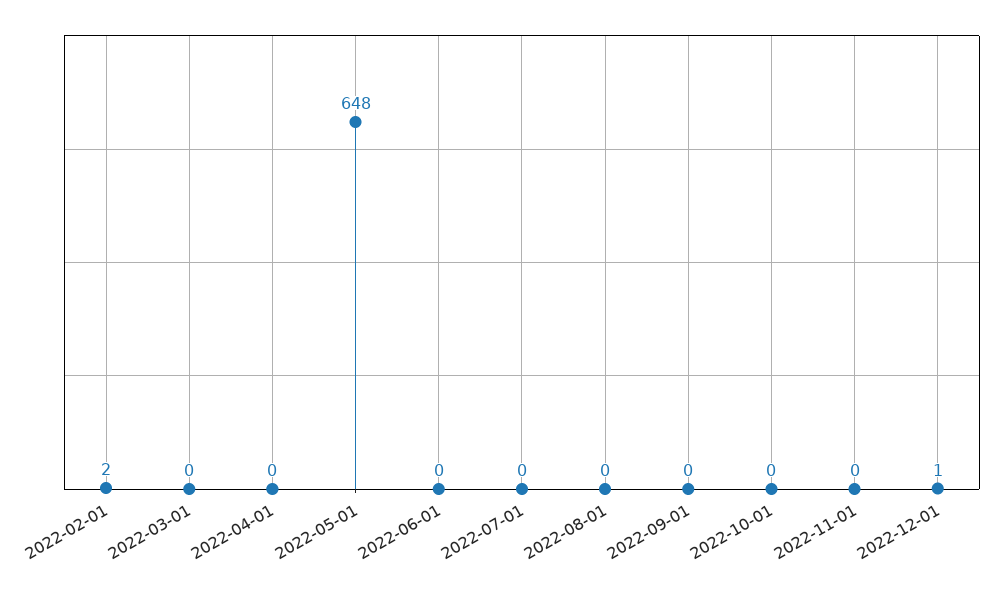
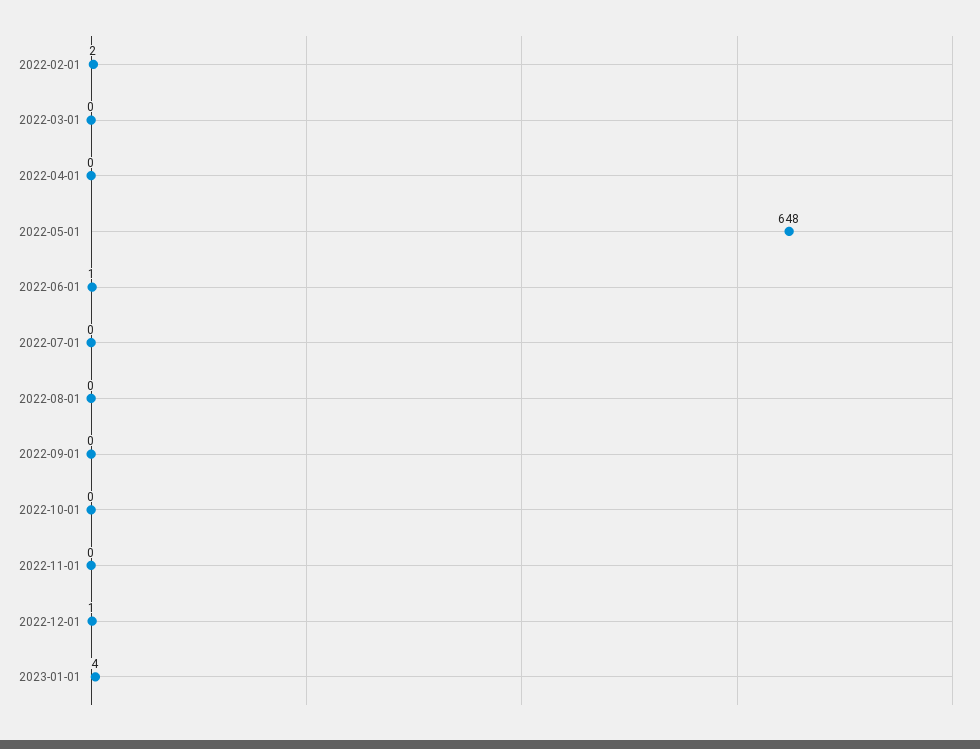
2022-06-01: 0 -> 1
2023-01-01: none -> 4

